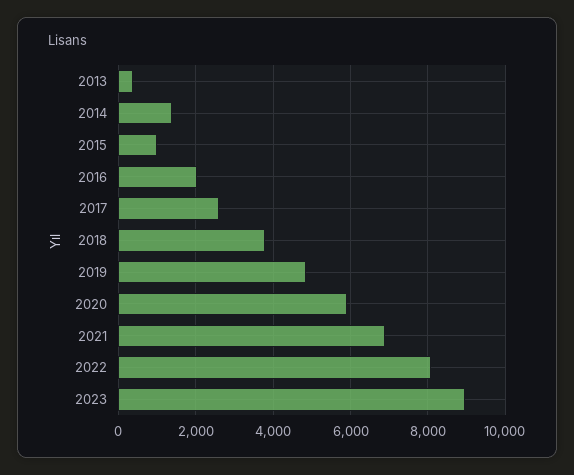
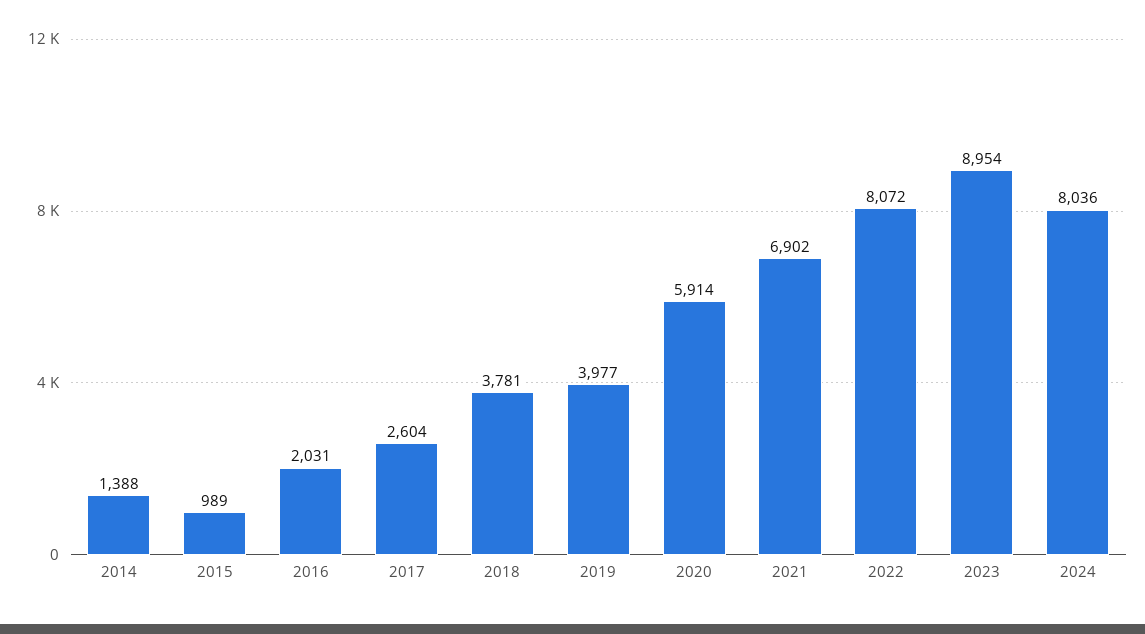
2013: 400 -> none
2019: 4800 -> 3977
2024: none -> 8036

